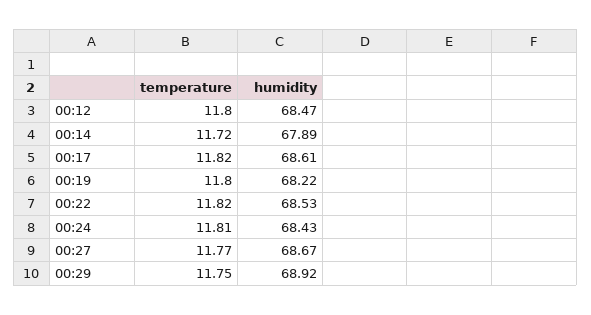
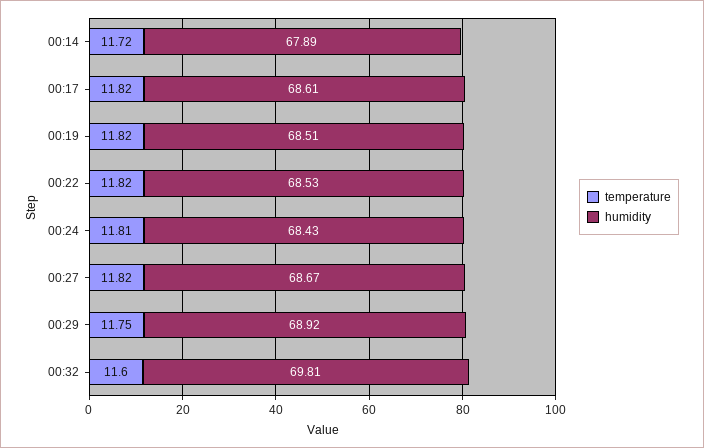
temperature, 00:12: 11.8 -> none
humidity, 00:12: 68.47 -> none
temperature, 00:19: 11.8 -> 11.82
humidity, 00:19: 68.22 -> 68.51
temperature, 00:27: 11.77 -> 11.82
temperature, 00:32: none -> 11.6
humidity, 00:32: none -> 69.81

